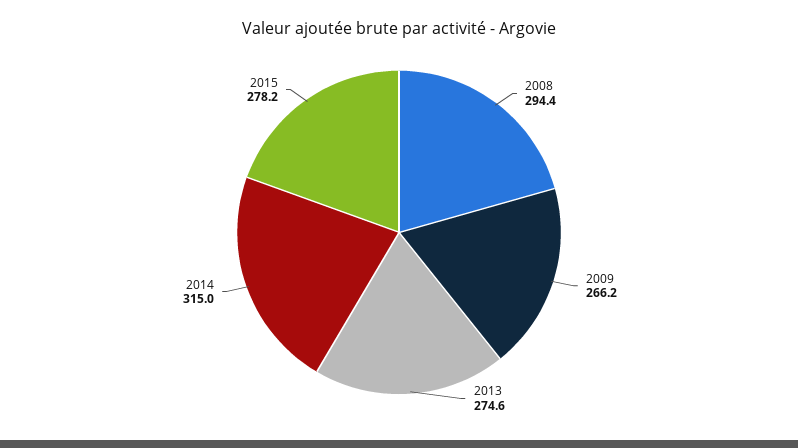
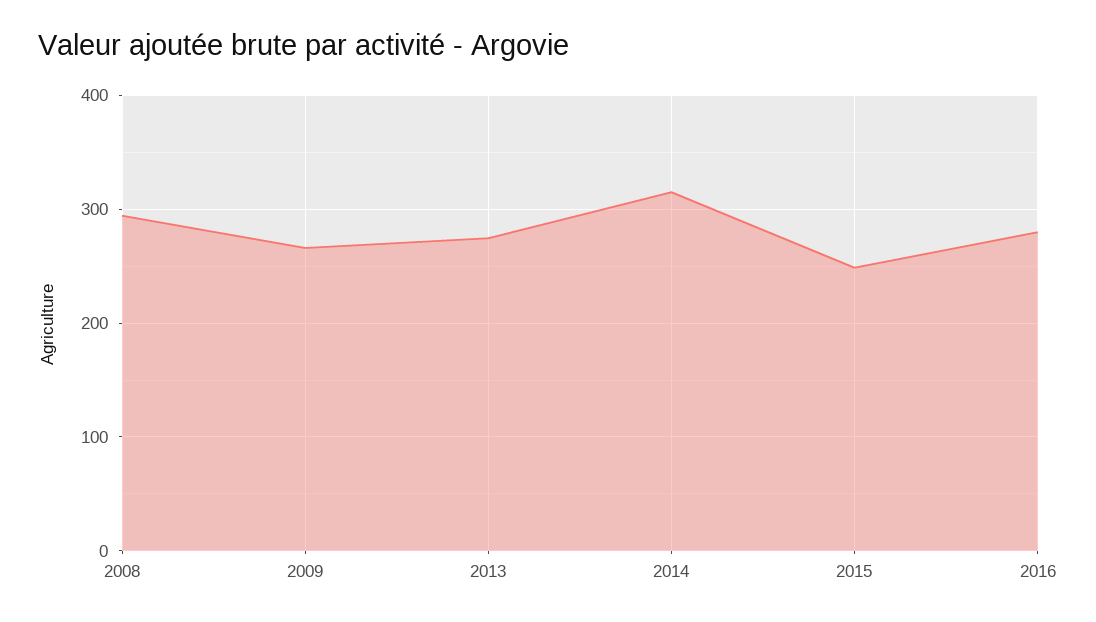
2015: 278.2 -> 250
2016: none -> 280

